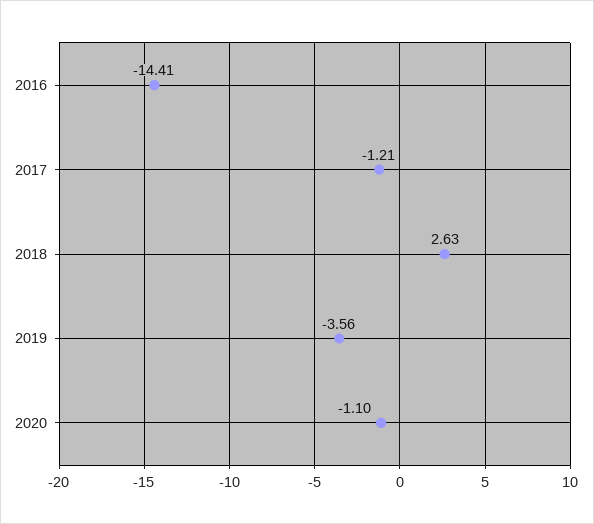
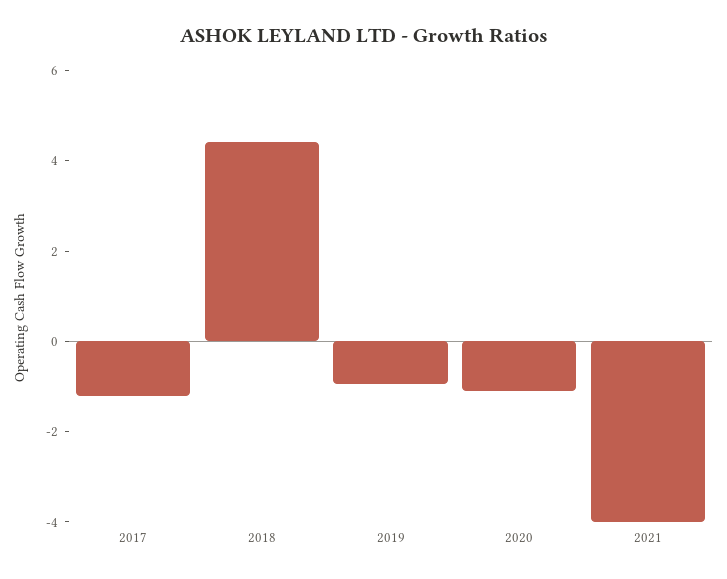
2016: -14.41 -> none
2018: 2.63 -> 4.5
2019: -3.56 -> -1
2021: none -> -4

